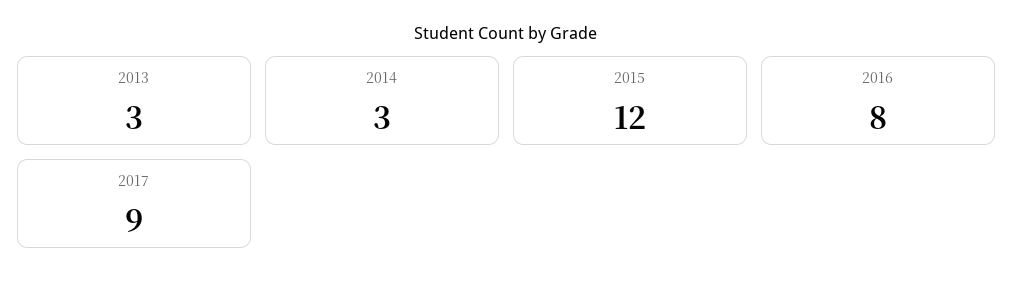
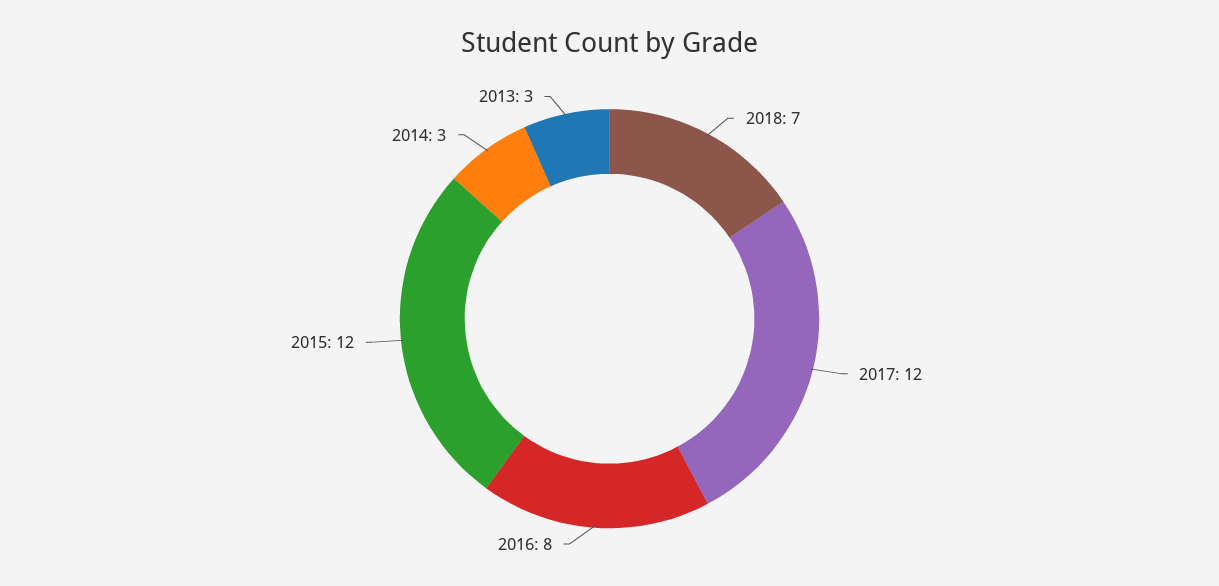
2017: 9 -> 12
2018: none -> 7

